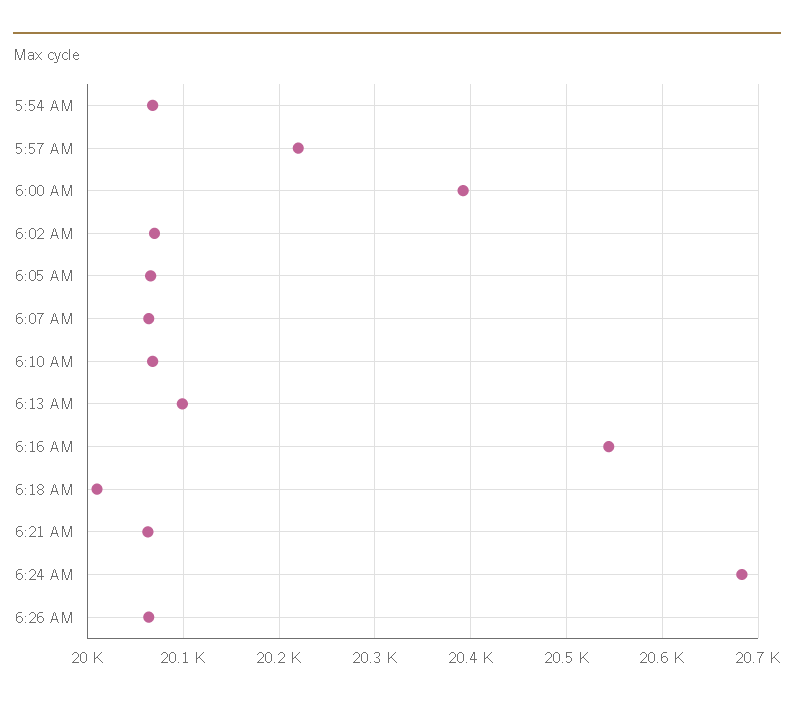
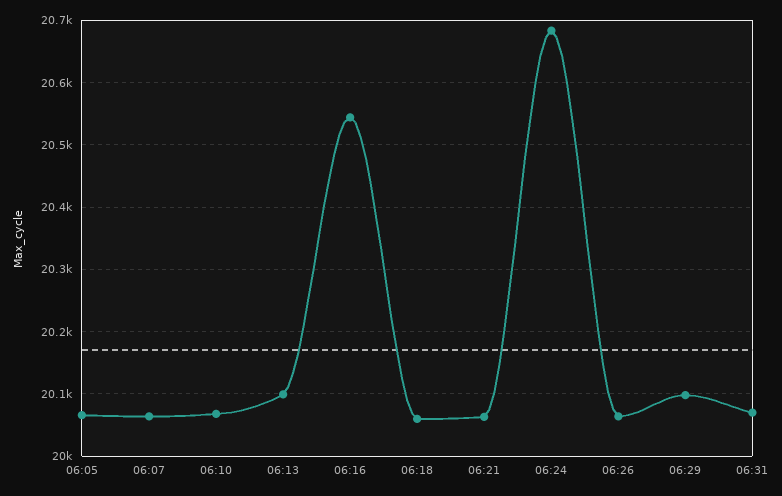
5:54 AM: 20070 -> none
5:57 AM: 20220 -> none
6:00 AM: 20390 -> none
6:02 AM: 20070 -> none
6:18 AM: 20010 -> 20060
06:29: none -> 20100
06:31: none -> 20070

